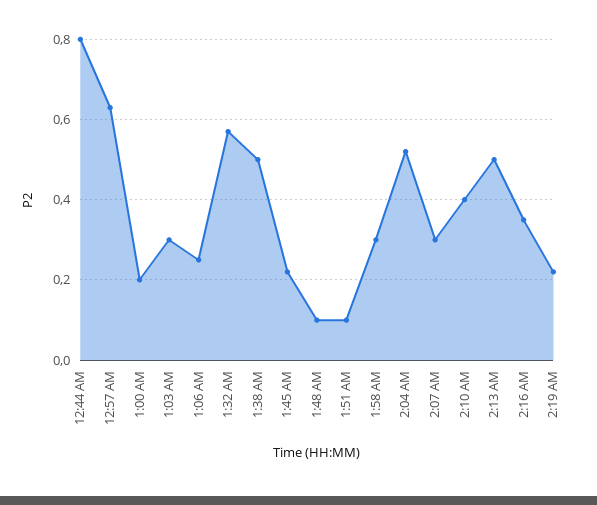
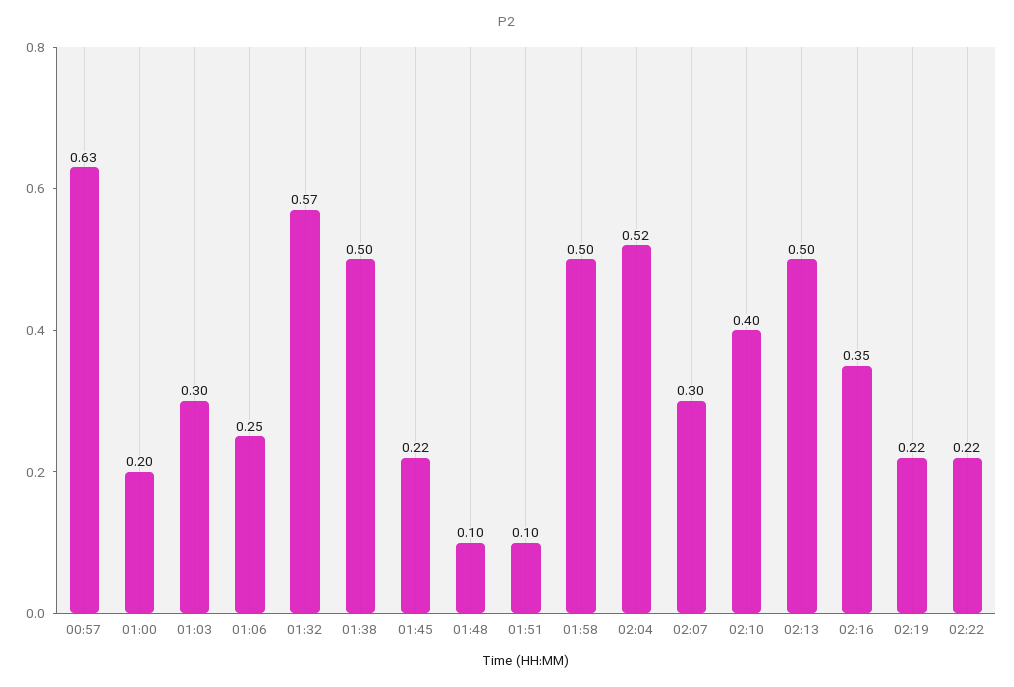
12:44 AM: 0.8 -> none
1:58 AM: 0.3 -> 0.5
02:22: none -> 0.22

